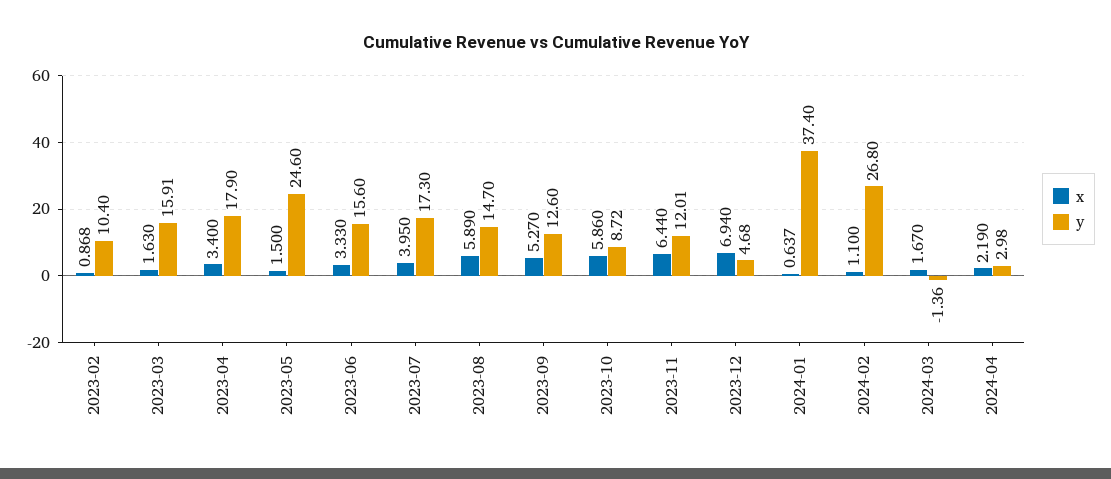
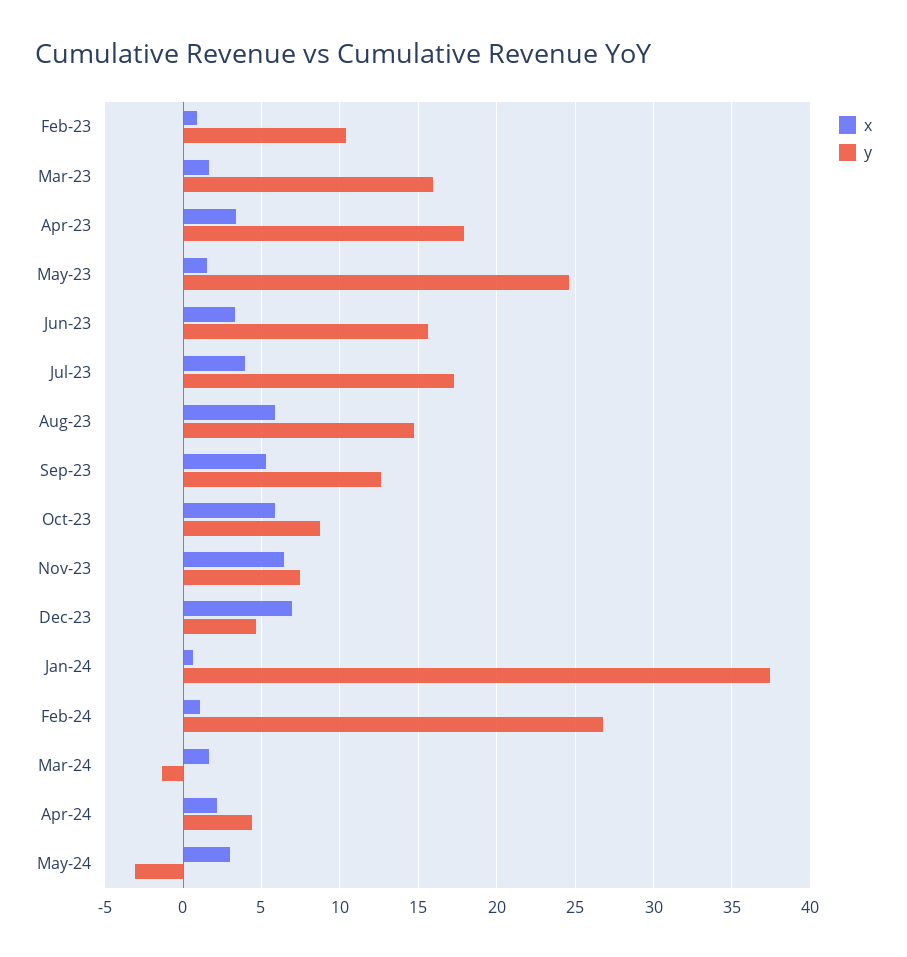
y, 2023-11: 12.01 -> 7.5
y, 2024-04: 2.98 -> 4.5
x, May-24: none -> 3
y, May-24: none -> -3

